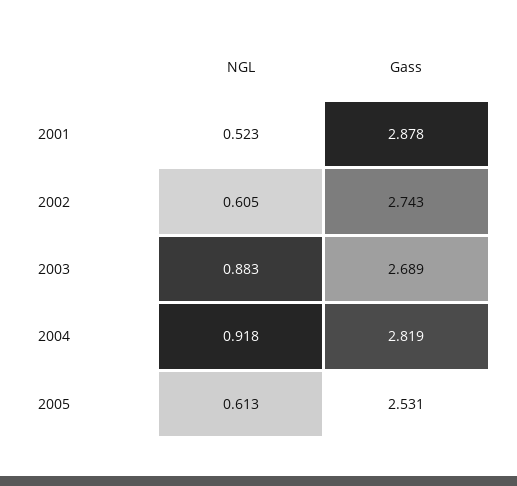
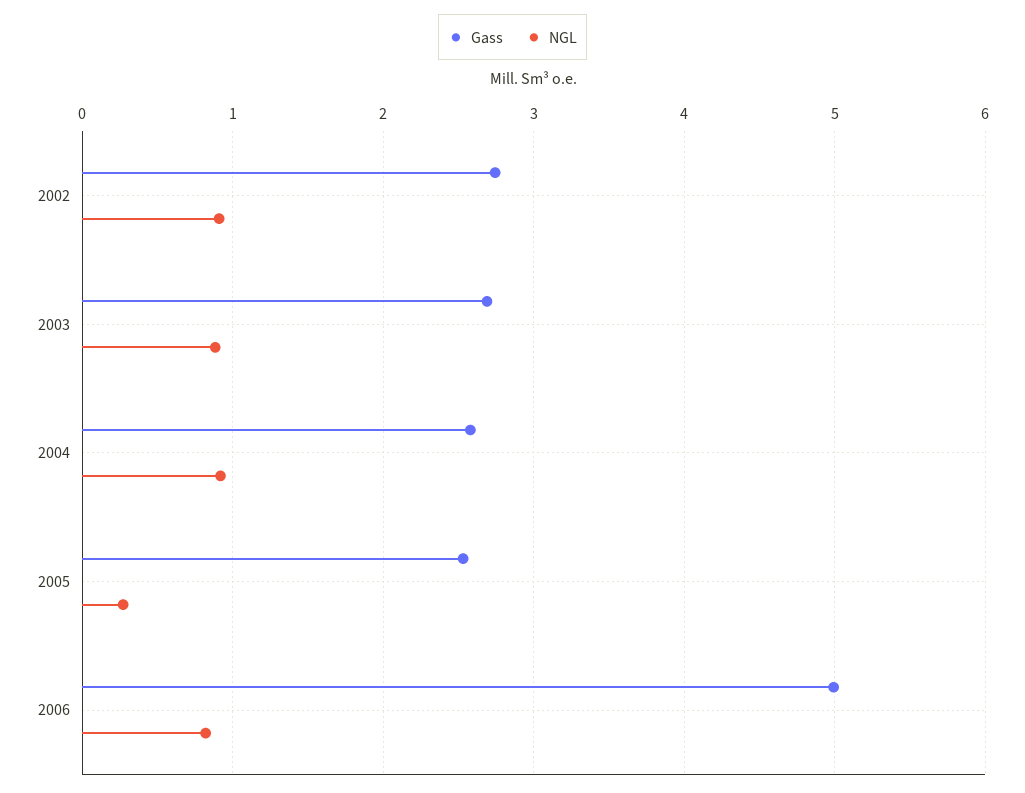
NGL, 2001: 0.523 -> none
Gass, 2001: 2.878 -> none
NGL, 2002: 0.605 -> 0.9
Gass, 2004: 2.819 -> 2.6
NGL, 2005: 0.613 -> 0.3
Gass, 2006: none -> 5
NGL, 2006: none -> 0.8

